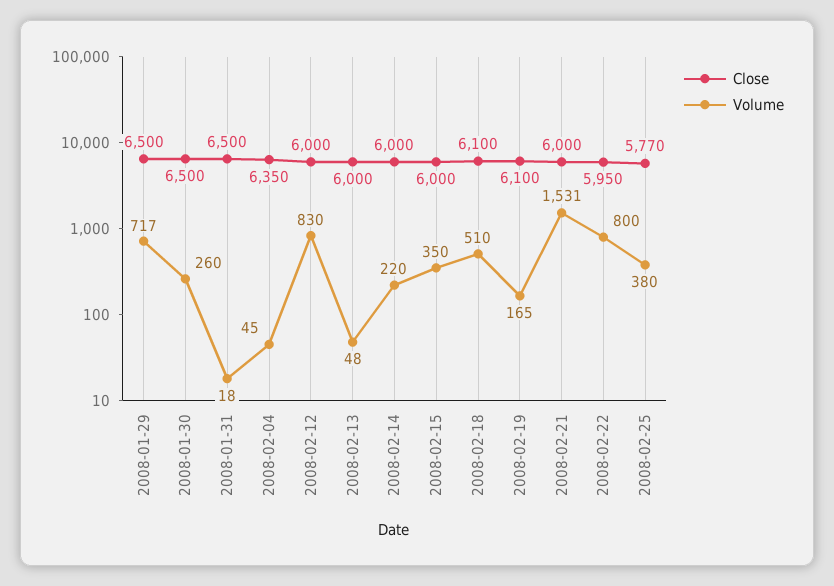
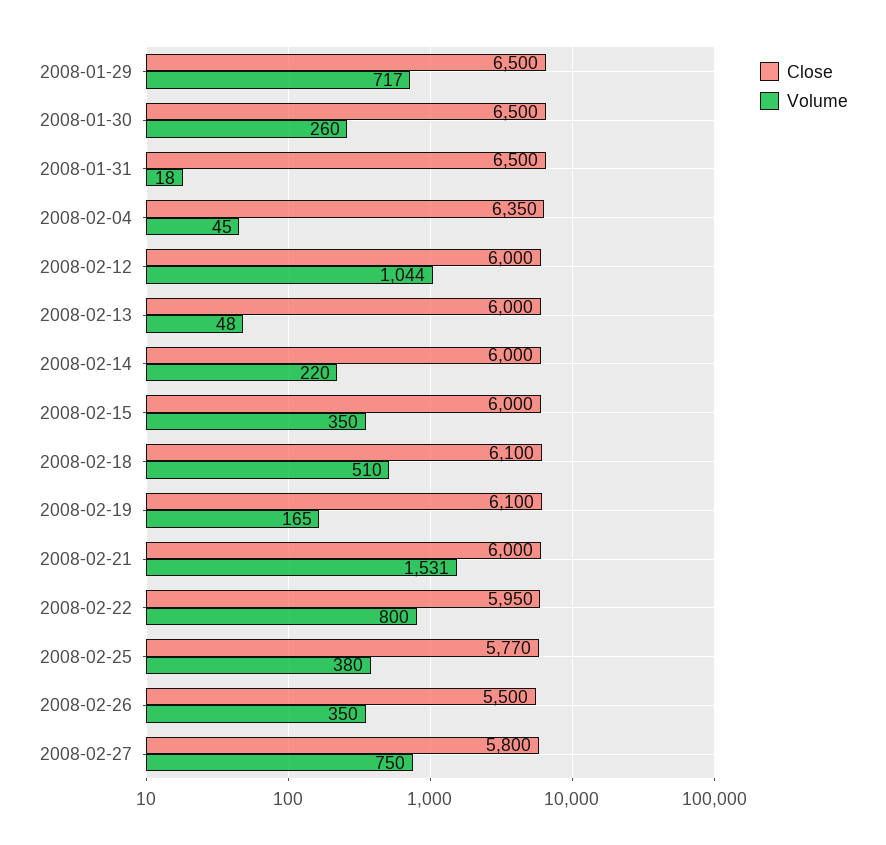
Volume, 2008-02-12: 830 -> 1044
Close, 2008-02-26: none -> 5500
Volume, 2008-02-26: none -> 350
Close, 2008-02-27: none -> 5800
Volume, 2008-02-27: none -> 750

